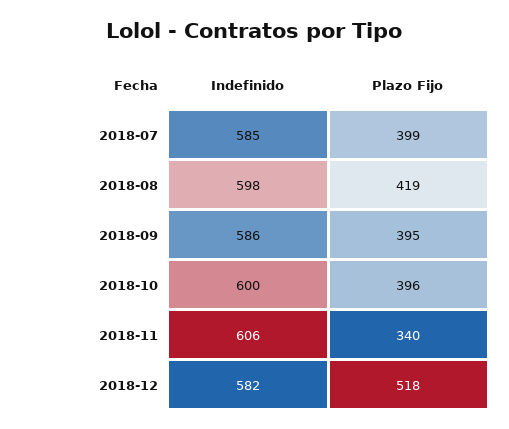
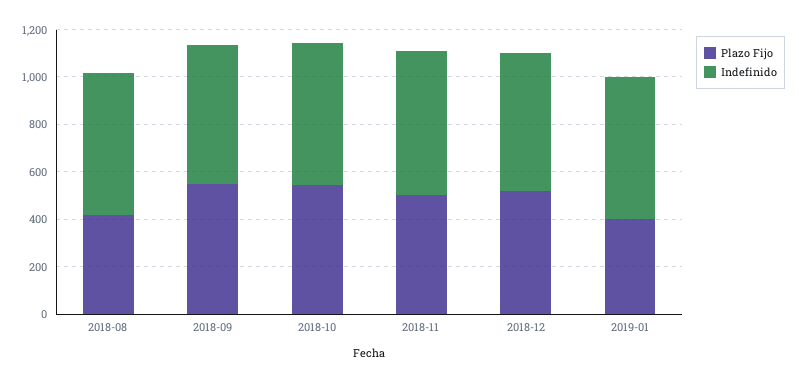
Indefinido, 2018-07: 585 -> none
Plazo Fijo, 2018-07: 399 -> none
Plazo Fijo, 2018-09: 395 -> 550
Plazo Fijo, 2018-10: 396 -> 550
Plazo Fijo, 2018-11: 340 -> 500
Plazo Fijo, 2019-01: none -> 400
Indefinido, 2019-01: none -> 600

